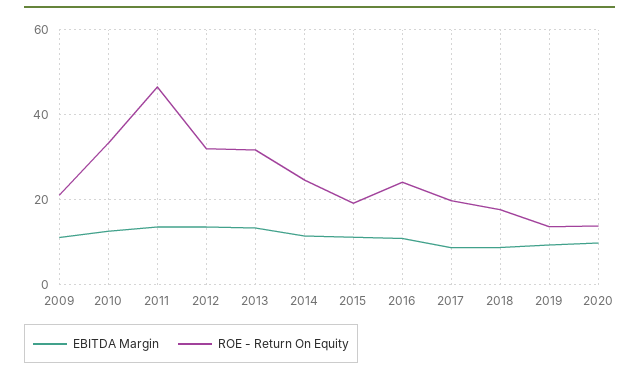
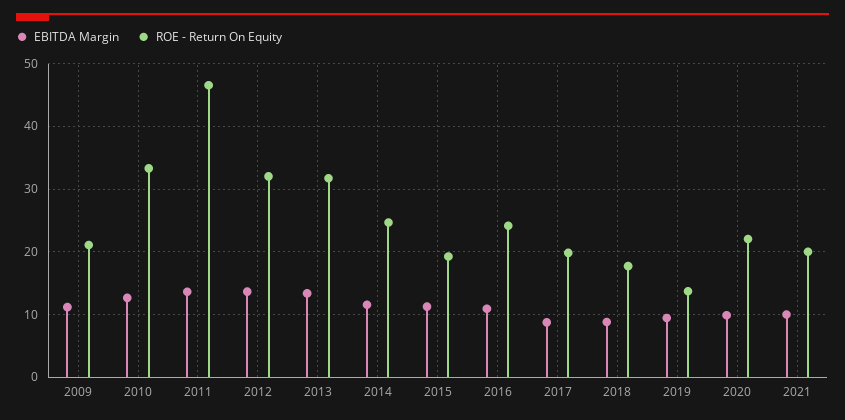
ROE - Return On Equity, 2020: 14 -> 22
EBITDA Margin, 2021: none -> 10
ROE - Return On Equity, 2021: none -> 20

